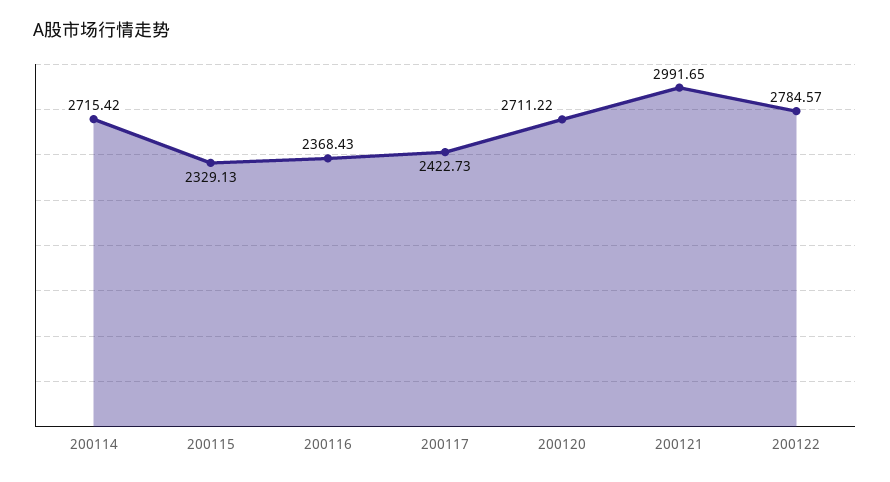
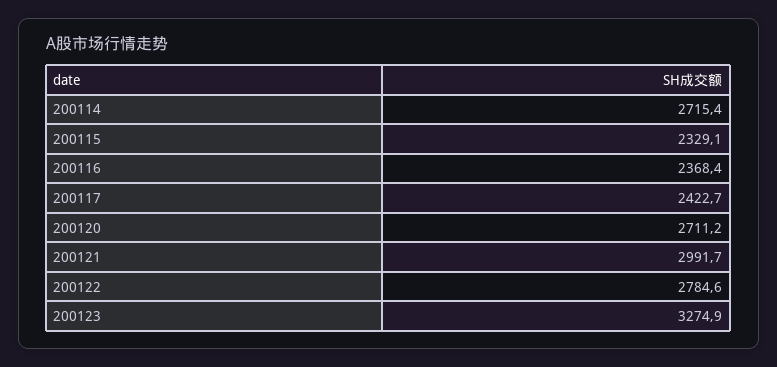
200123: none -> 3274.9

